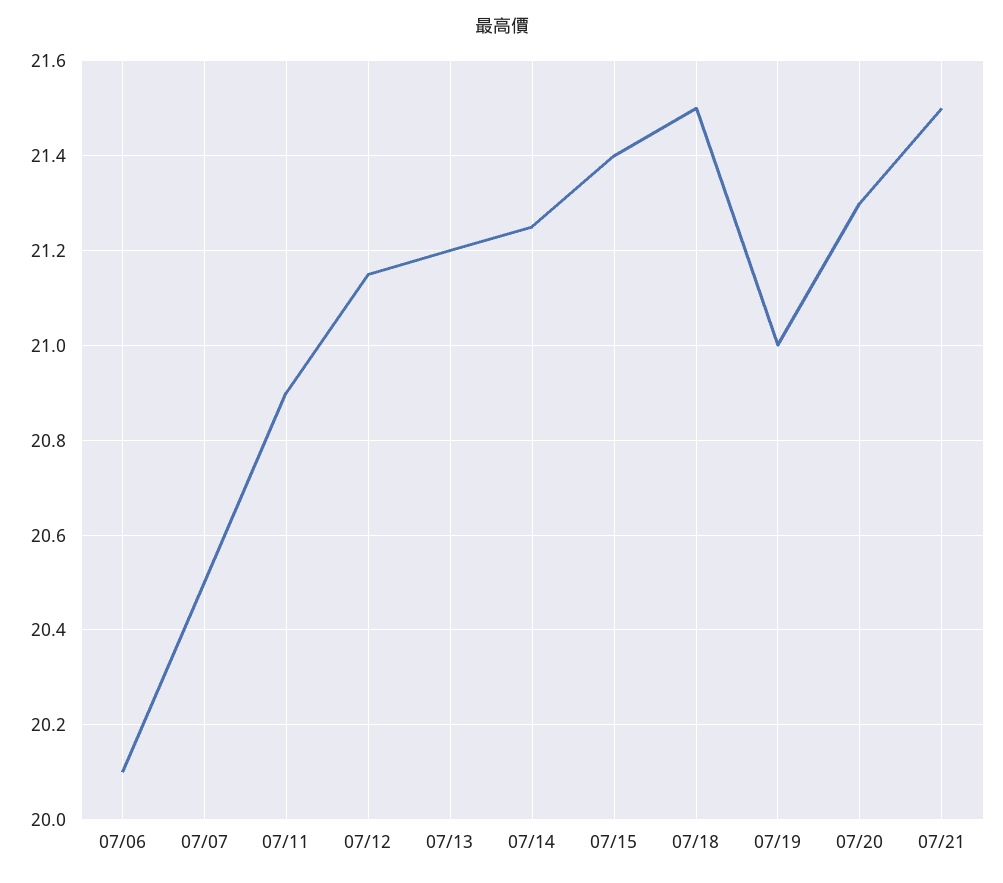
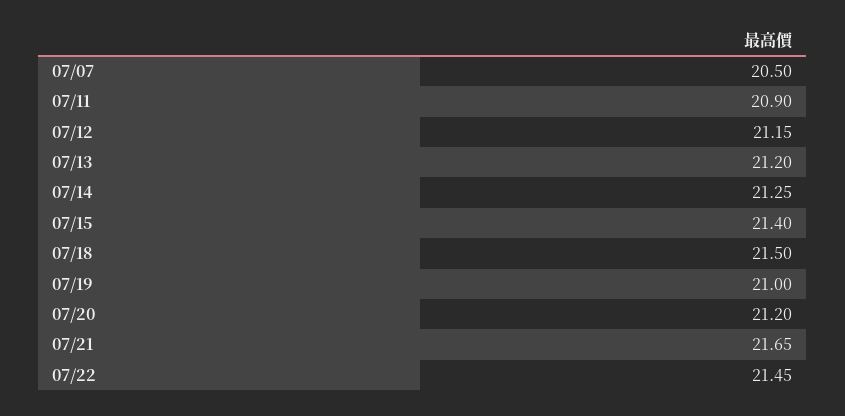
07/06: 20.1 -> none
07/20: 21.3 -> 21.2
07/21: 21.5 -> 21.65
07/22: none -> 21.45

